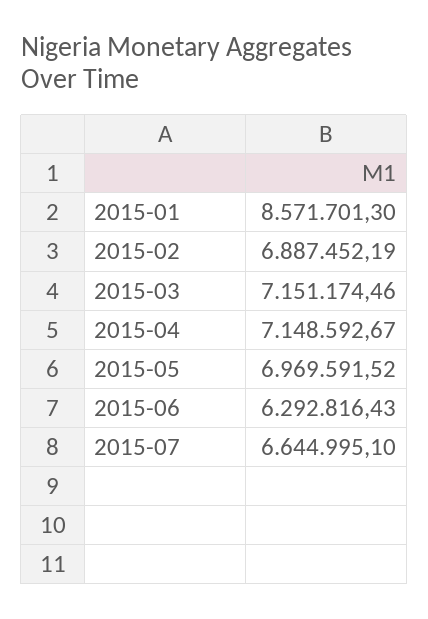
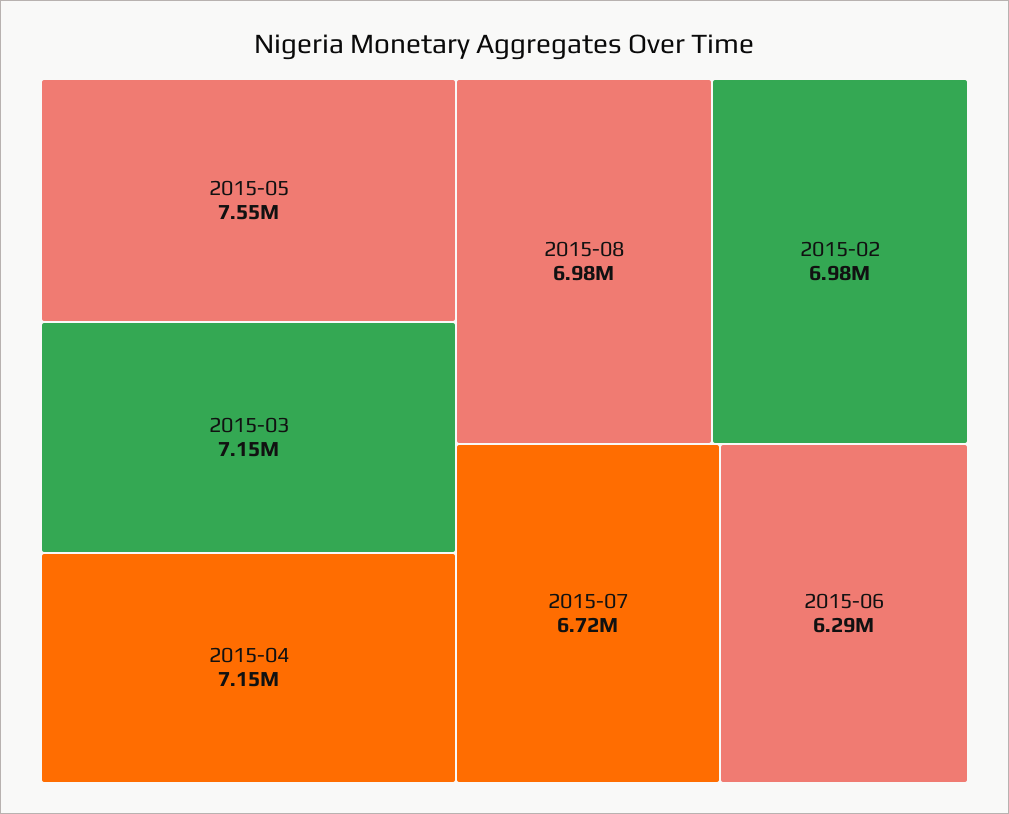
2015-01: 8571701.3 -> none
2015-02: 6887452.19 -> 6980000
2015-05: 6969591.52 -> 7550000
2015-07: 6644995.1 -> 6720000
2015-08: none -> 6980000

